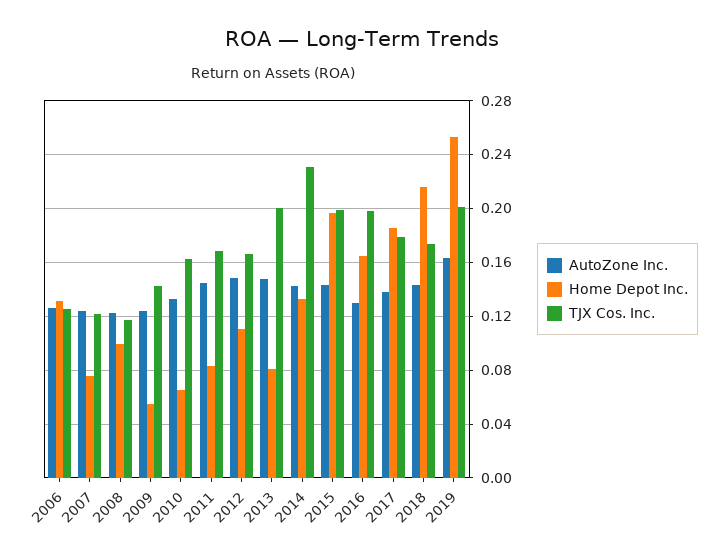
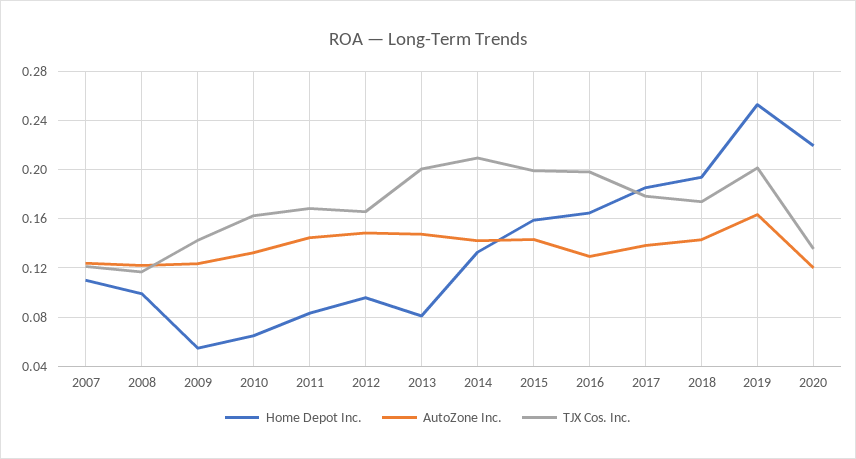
AutoZone Inc., 2006: 0.125 -> none
Home Depot Inc., 2006: 0.13 -> none
TJX Cos. Inc., 2006: 0.125 -> none
Home Depot Inc., 2007: 0.075 -> 0.11
Home Depot Inc., 2012: 0.11 -> 0.095
TJX Cos. Inc., 2014: 0.23 -> 0.21
Home Depot Inc., 2015: 0.195 -> 0.16
Home Depot Inc., 2018: 0.215 -> 0.195
Home Depot Inc., 2020: none -> 0.22
AutoZone Inc., 2020: none -> 0.12
TJX Cos. Inc., 2020: none -> 0.135

